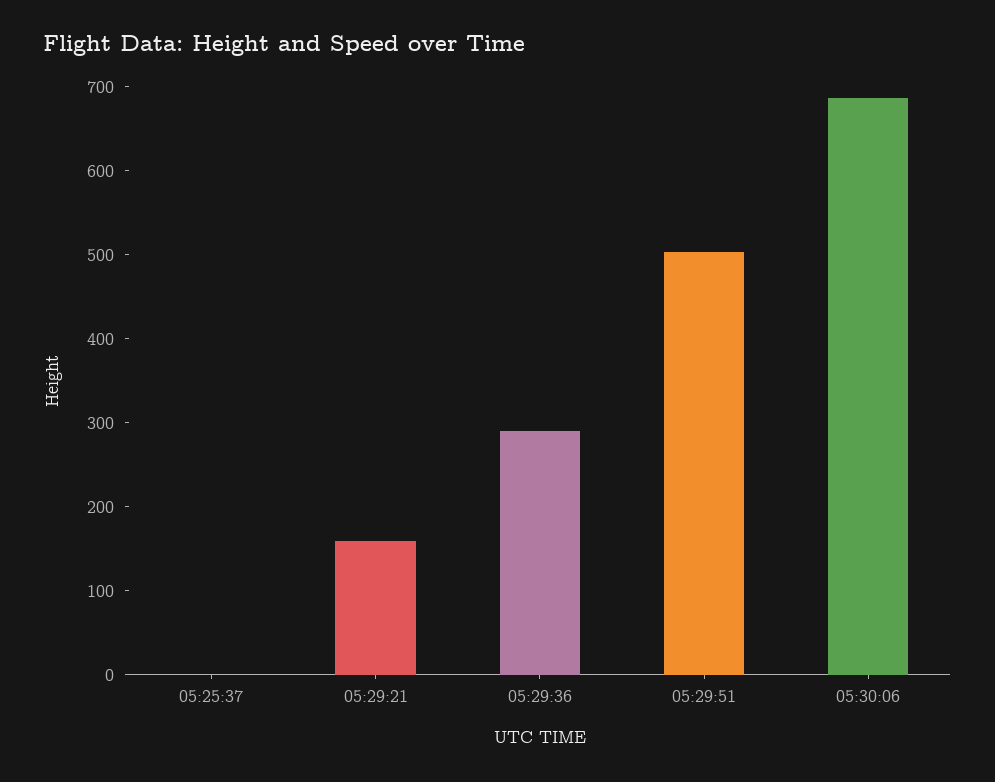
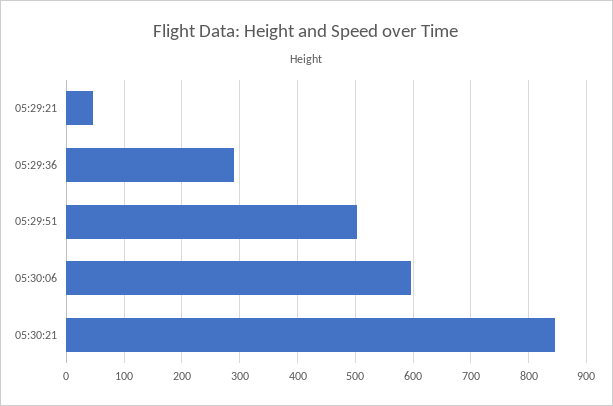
05:25:37: 0 -> none
05:29:21: 160 -> 40
05:30:06: 680 -> 600
05:30:21: none -> 840

